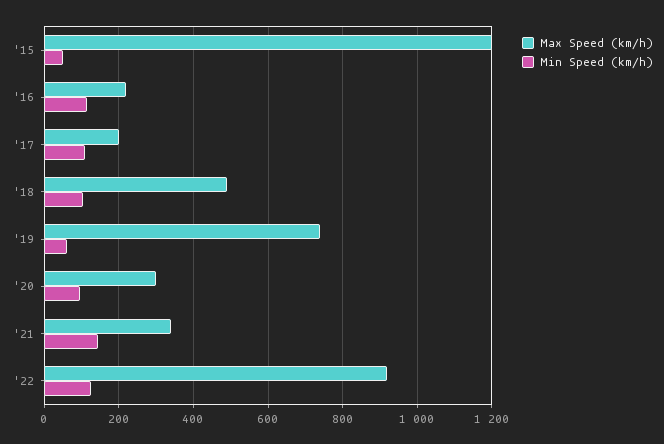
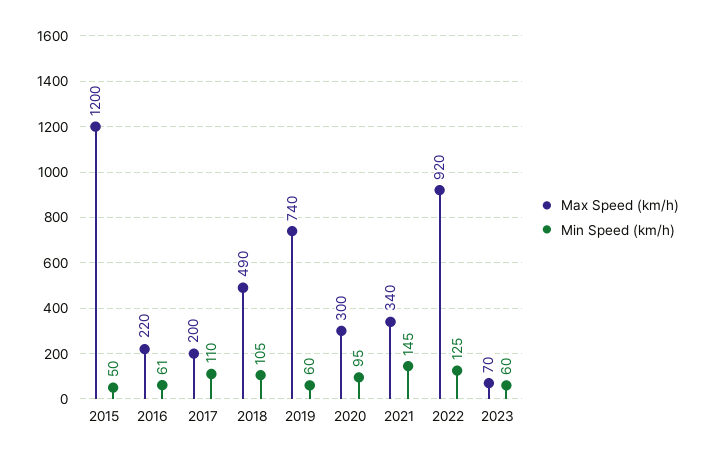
Min Speed (km/h), '16: 120 -> 61
Max Speed (km/h), 2023: none -> 70
Min Speed (km/h), 2023: none -> 60

